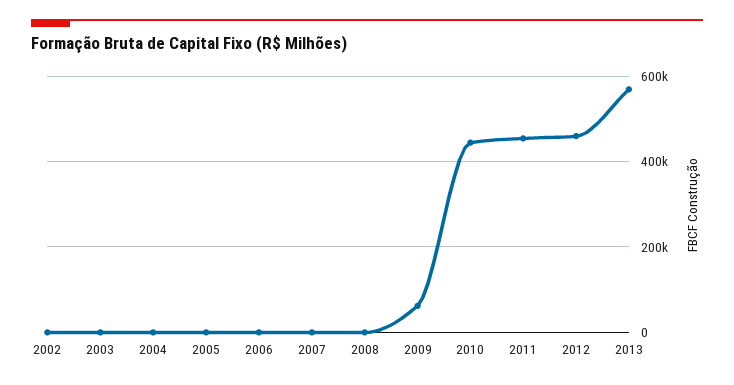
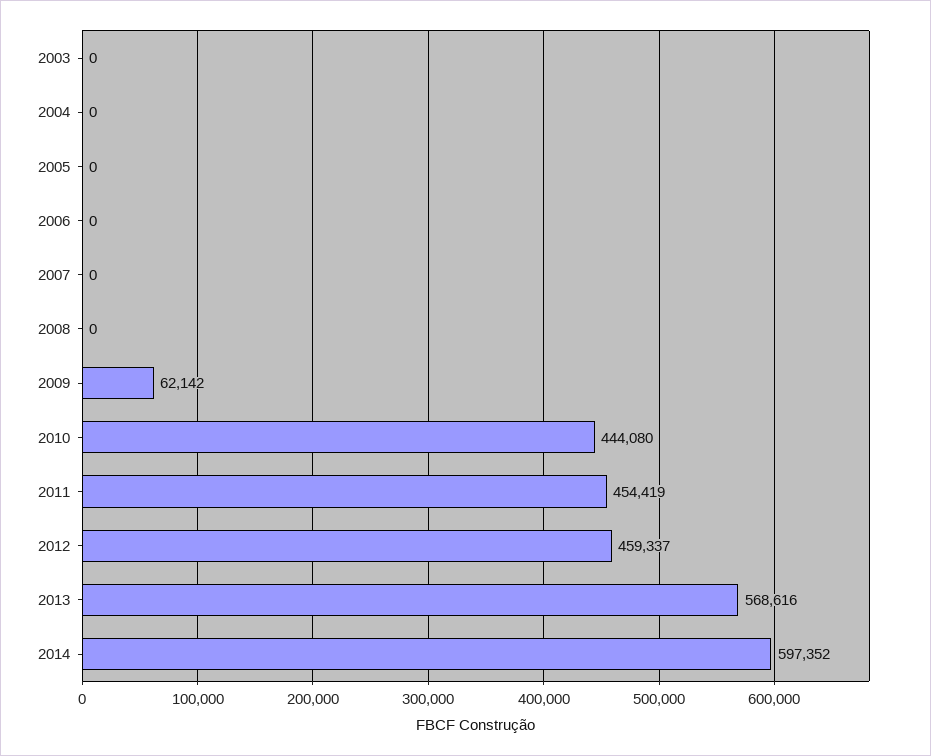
2002: 0 -> none
2014: none -> 597352

